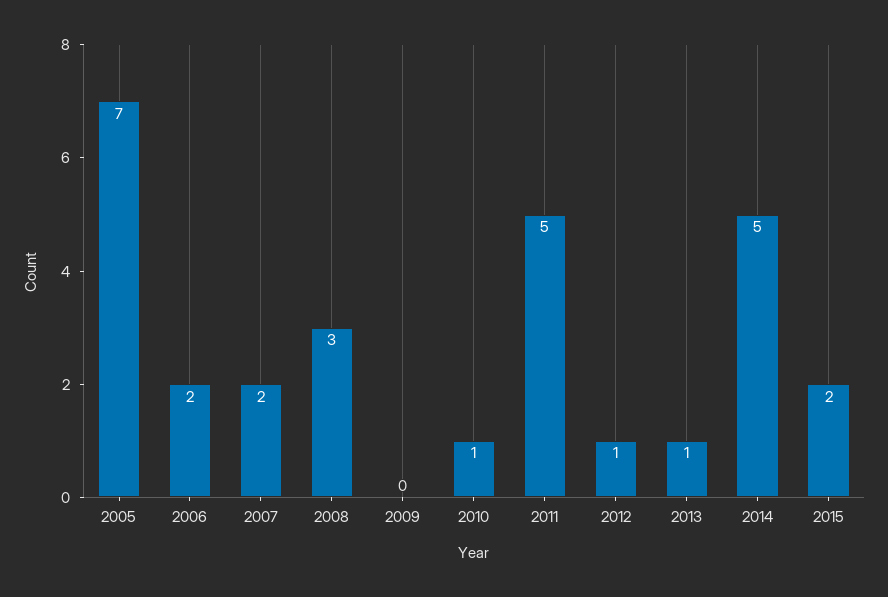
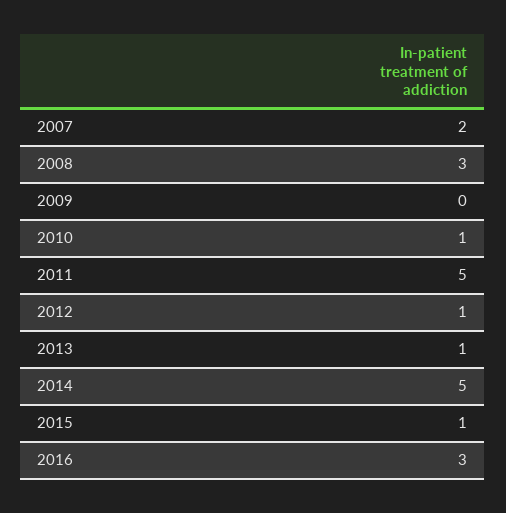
2005: 7 -> none
2006: 2 -> none
2015: 2 -> 1
2016: none -> 3

